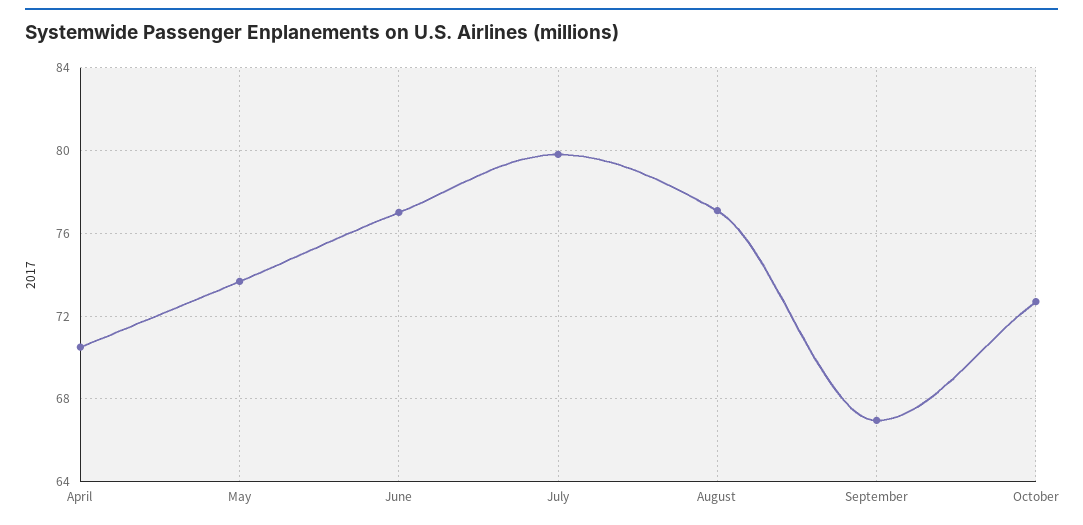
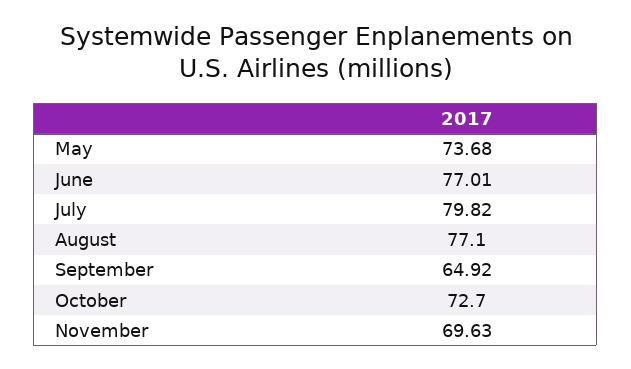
April: 70.5 -> none
September: 67 -> 64.92
November: none -> 69.63

